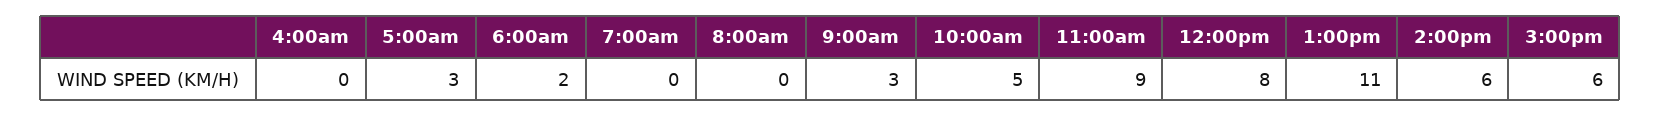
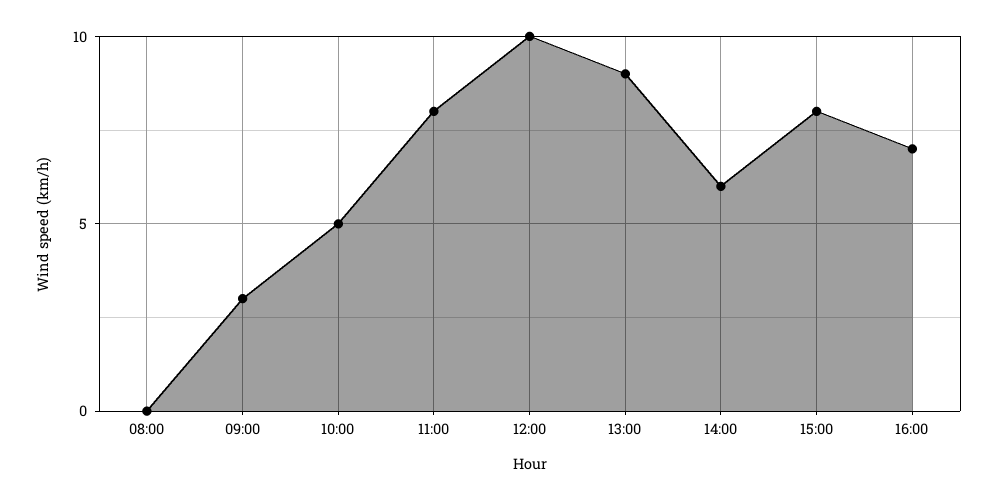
4:00am: 0 -> none
5:00am: 3 -> none
6:00am: 2 -> none
7:00am: 0 -> none
11:00am: 9 -> 8
12:00pm: 8 -> 10
1:00pm: 11 -> 9
3:00pm: 6 -> 8
16:00: none -> 7

